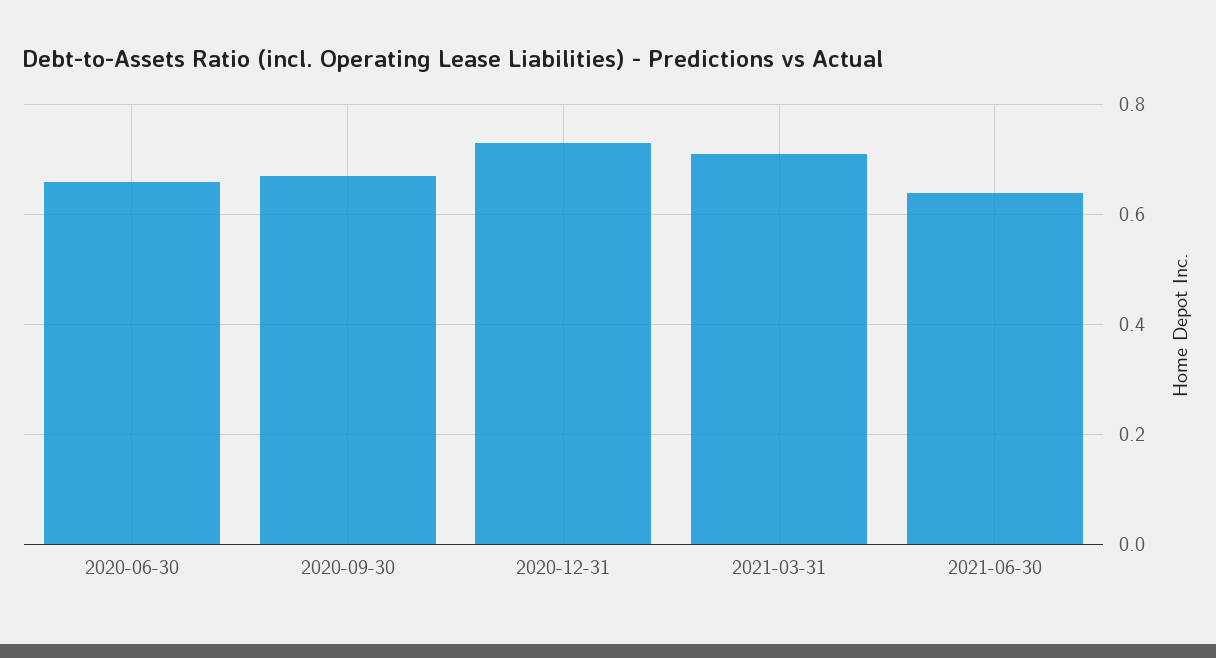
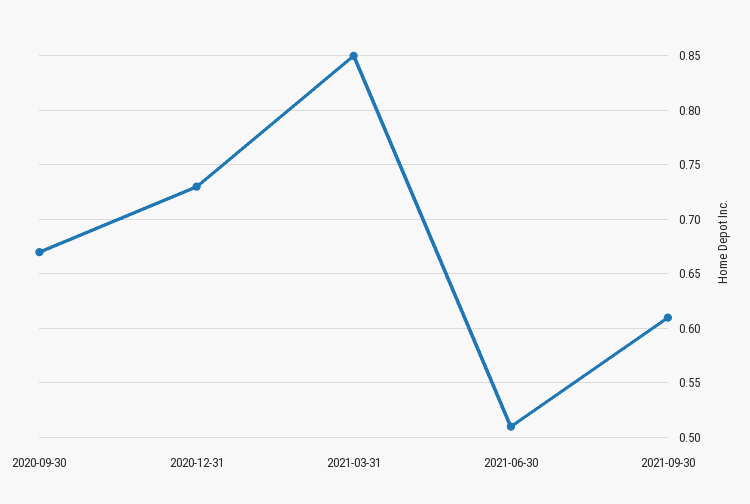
2020-06-30: 0.65 -> none
2021-03-31: 0.7 -> 0.85
2021-06-30: 0.65 -> 0.51
2021-09-30: none -> 0.61

